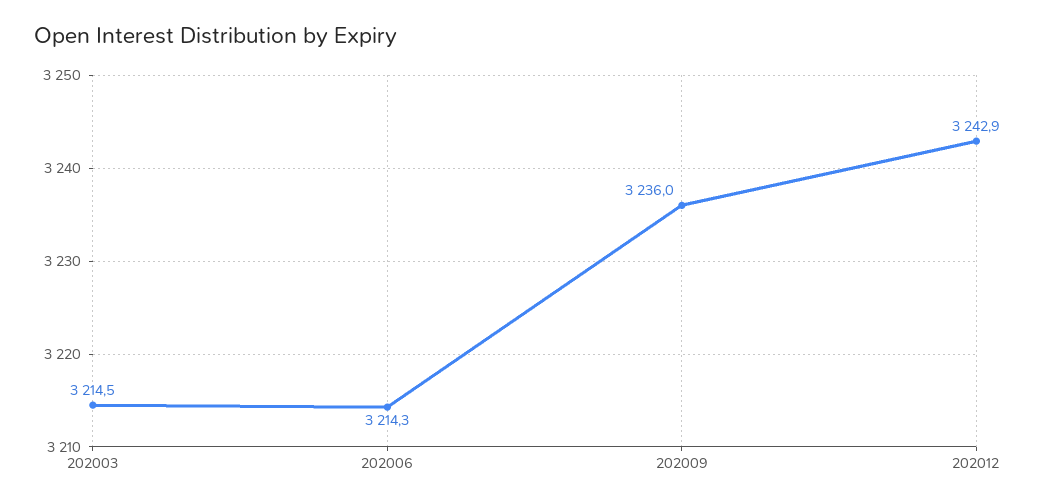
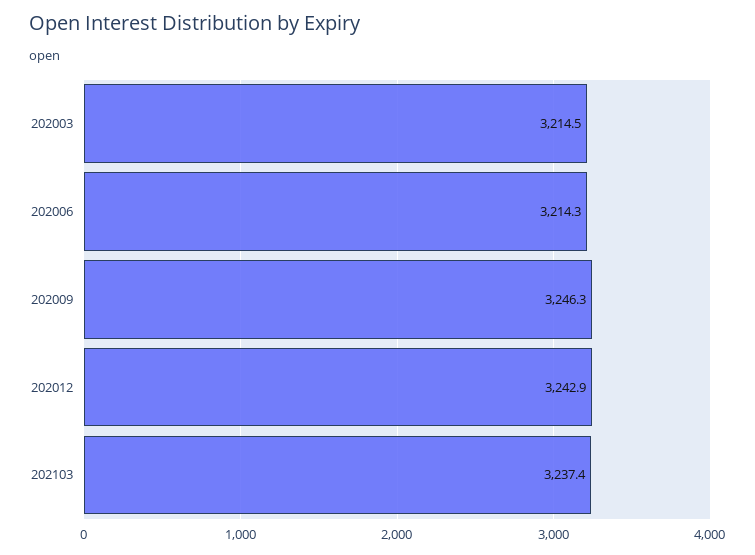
202009: 3236 -> 3246.3
202103: none -> 3237.4

